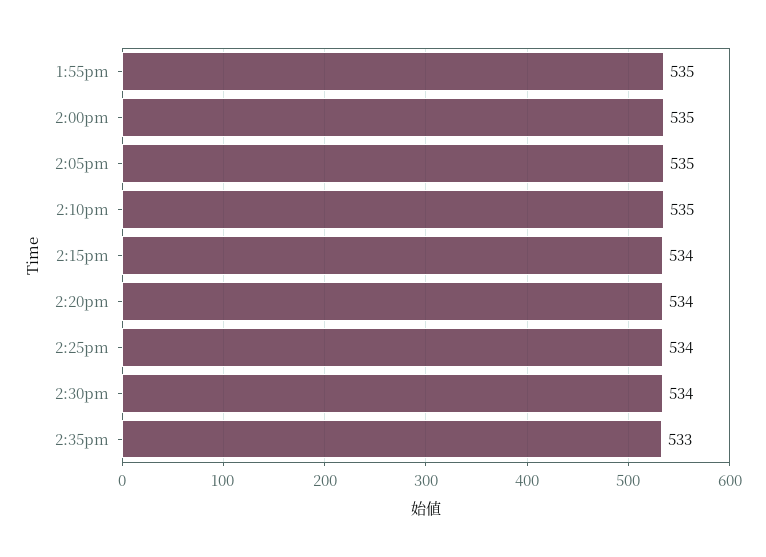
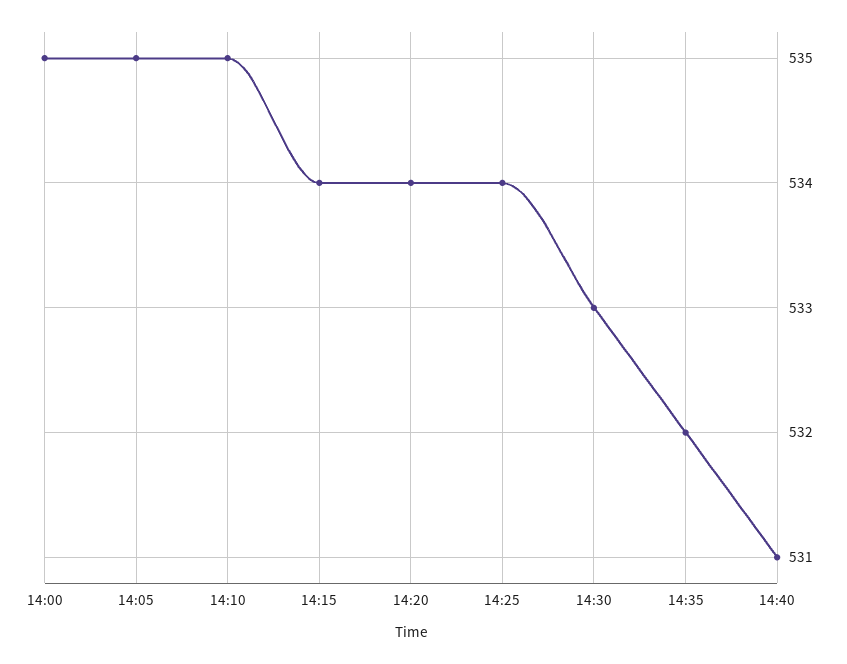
1:55pm: 535 -> none
2:30pm: 534 -> 533
2:35pm: 533 -> 532
14:40: none -> 531

